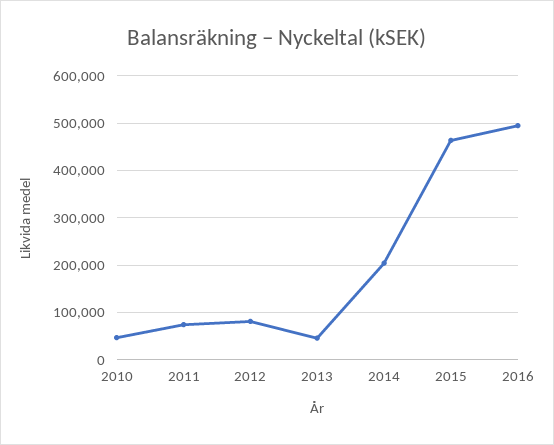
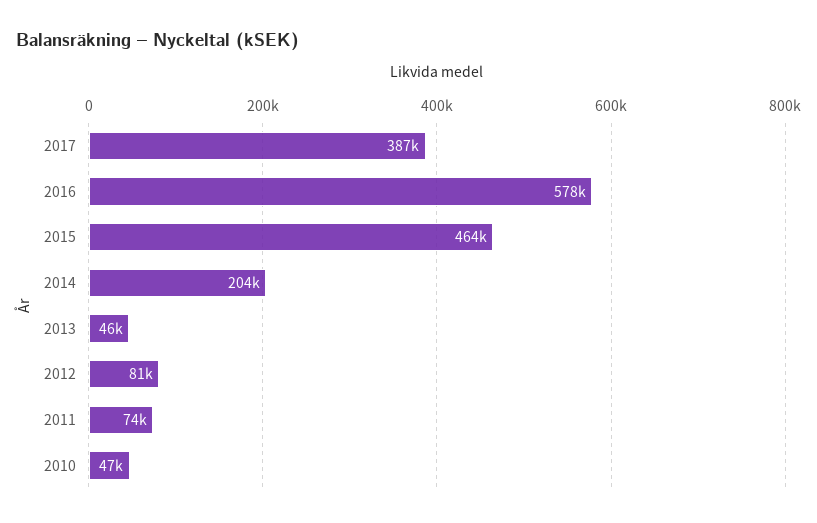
2016: 500000 -> 578000
2017: none -> 387000

